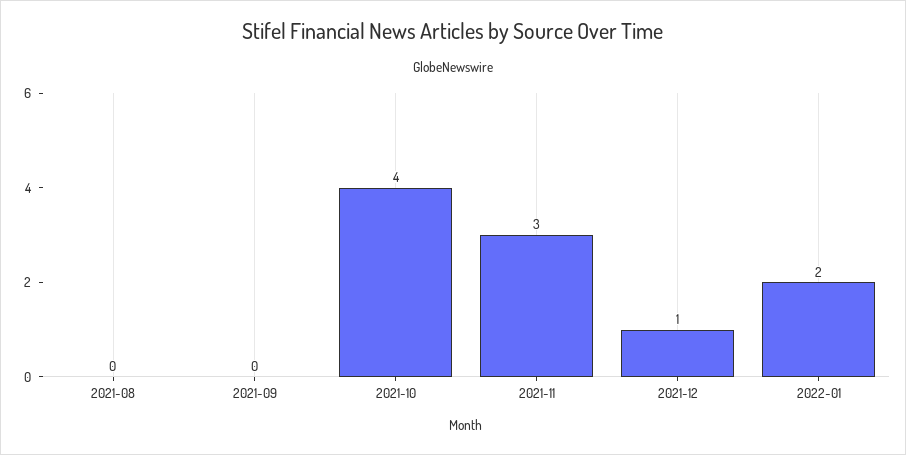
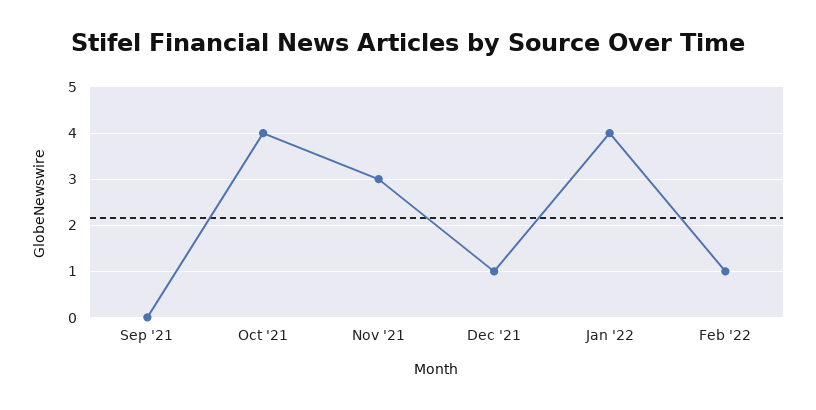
2021-08: 0 -> none
2022-01: 2 -> 4
Feb '22: none -> 1

